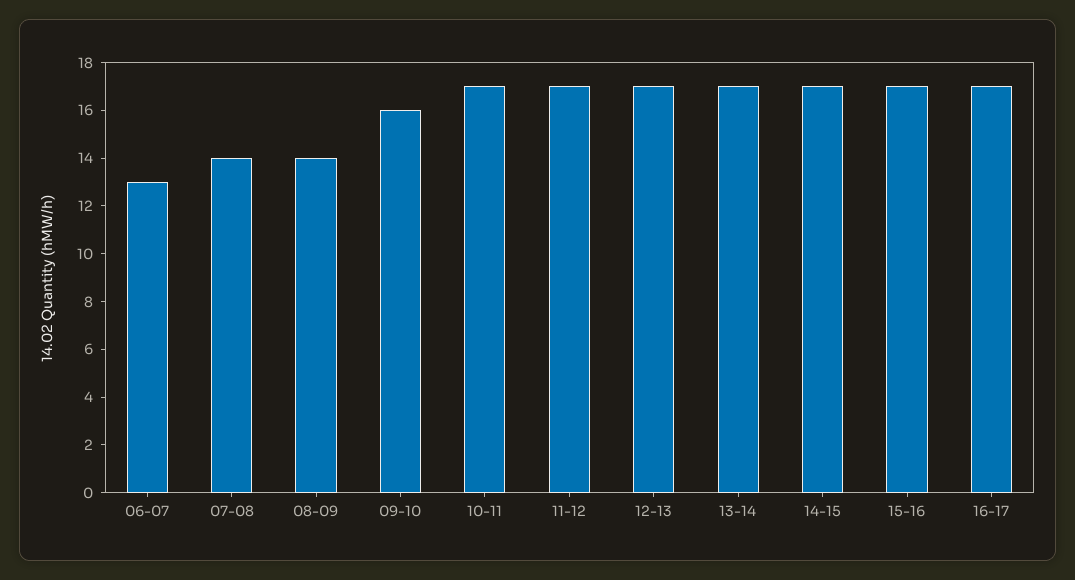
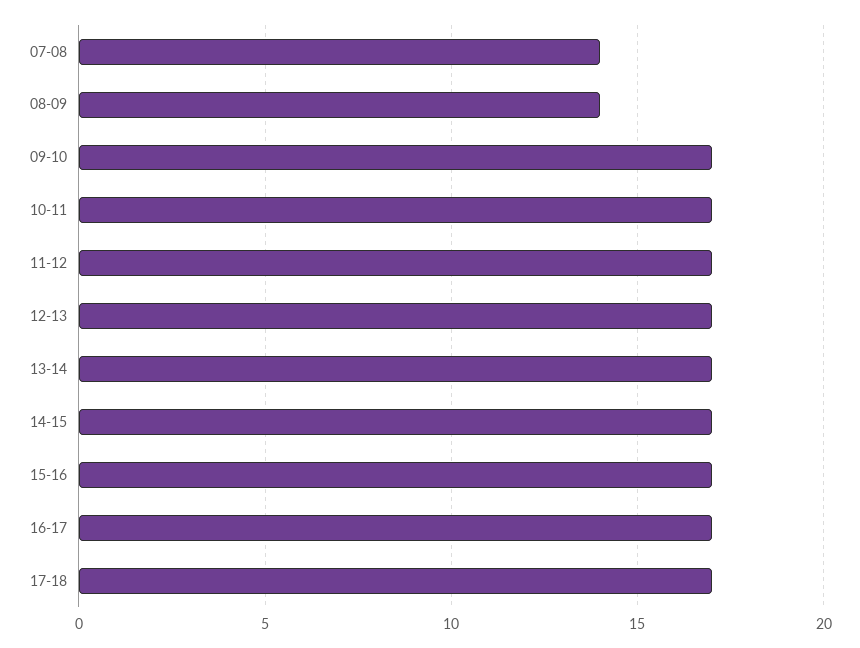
06-07: 13 -> none
09-10: 16 -> 17
17-18: none -> 17

